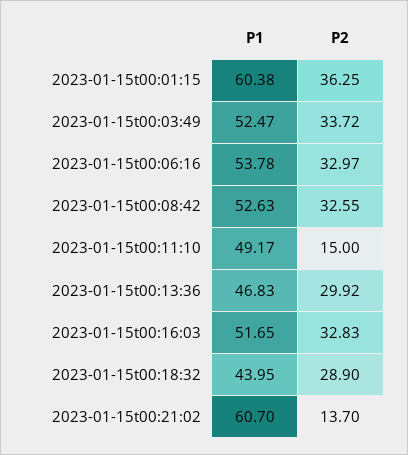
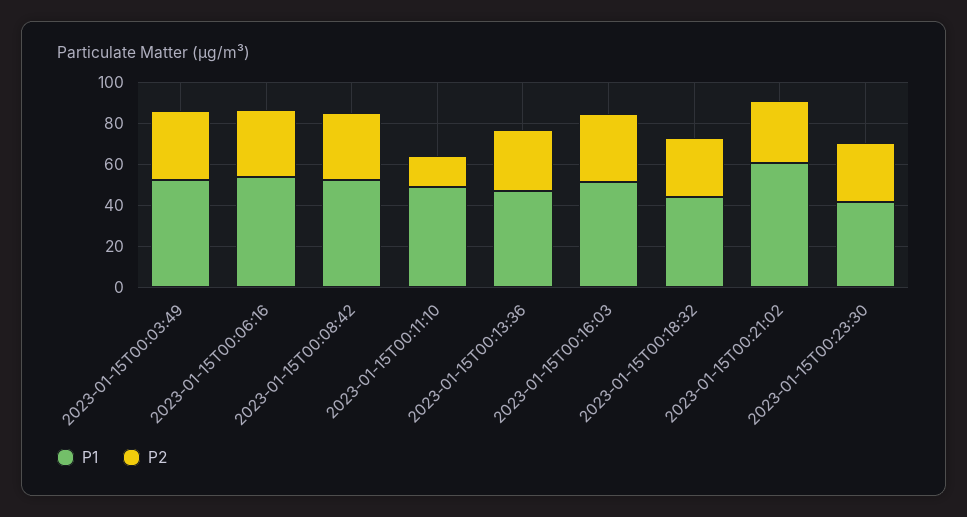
P1, 2023-01-15t00:01:15: 60.38 -> none
P2, 2023-01-15t00:01:15: 36.25 -> none
P2, 2023-01-15t00:21:02: 13.7 -> 30
P1, 2023-01-15T00:23:30: none -> 40
P2, 2023-01-15T00:23:30: none -> 30

